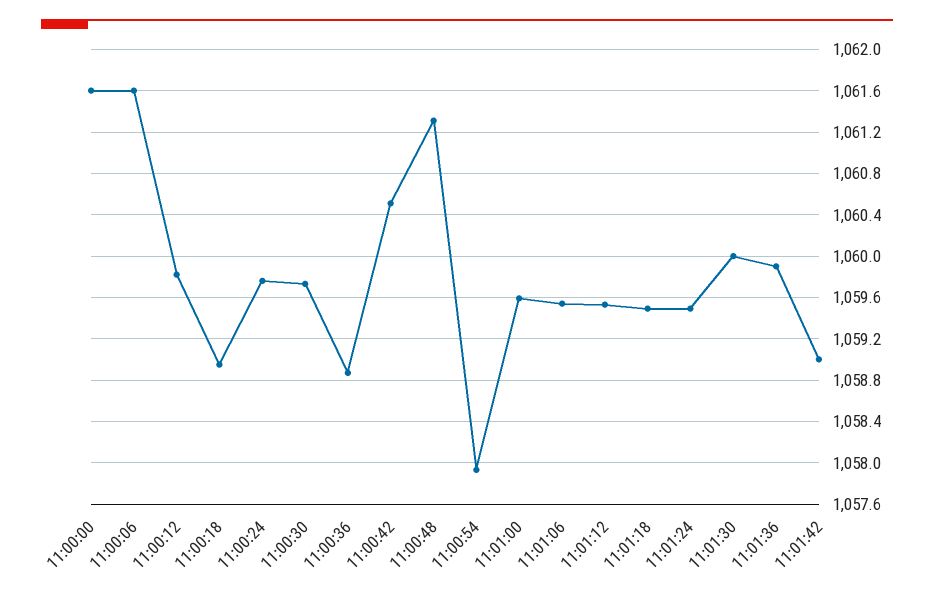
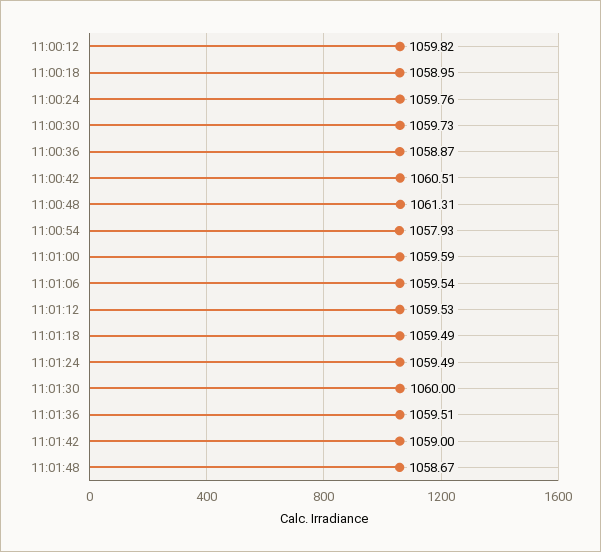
11:00:00: 1061.6 -> none
11:00:06: 1061.6 -> none
11:01:36: 1059.9 -> 1059.51
11:01:48: none -> 1058.67

